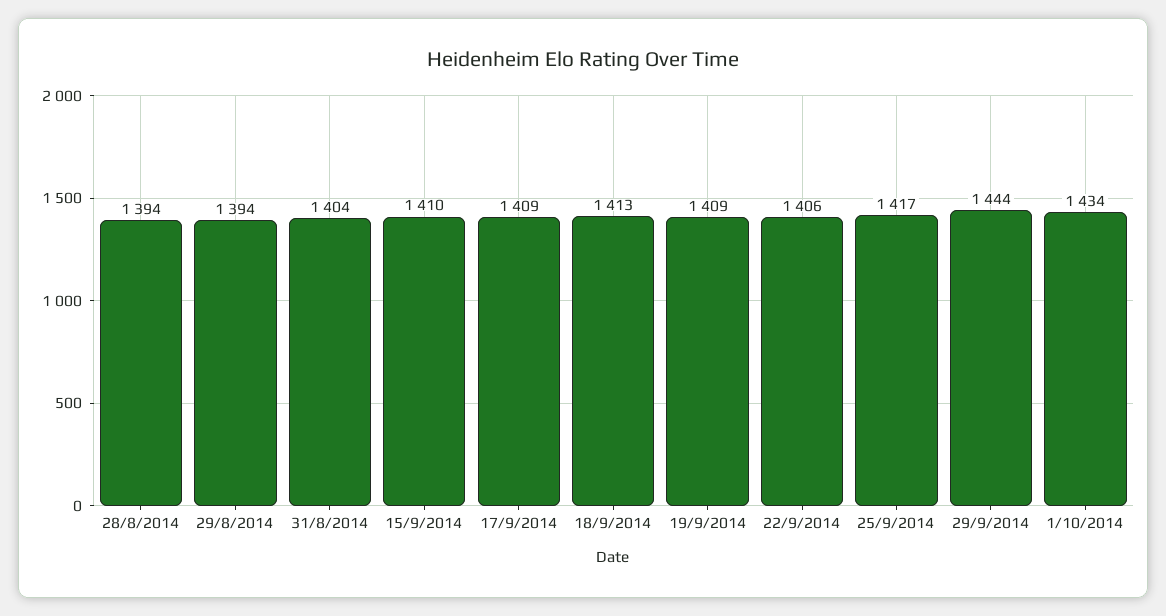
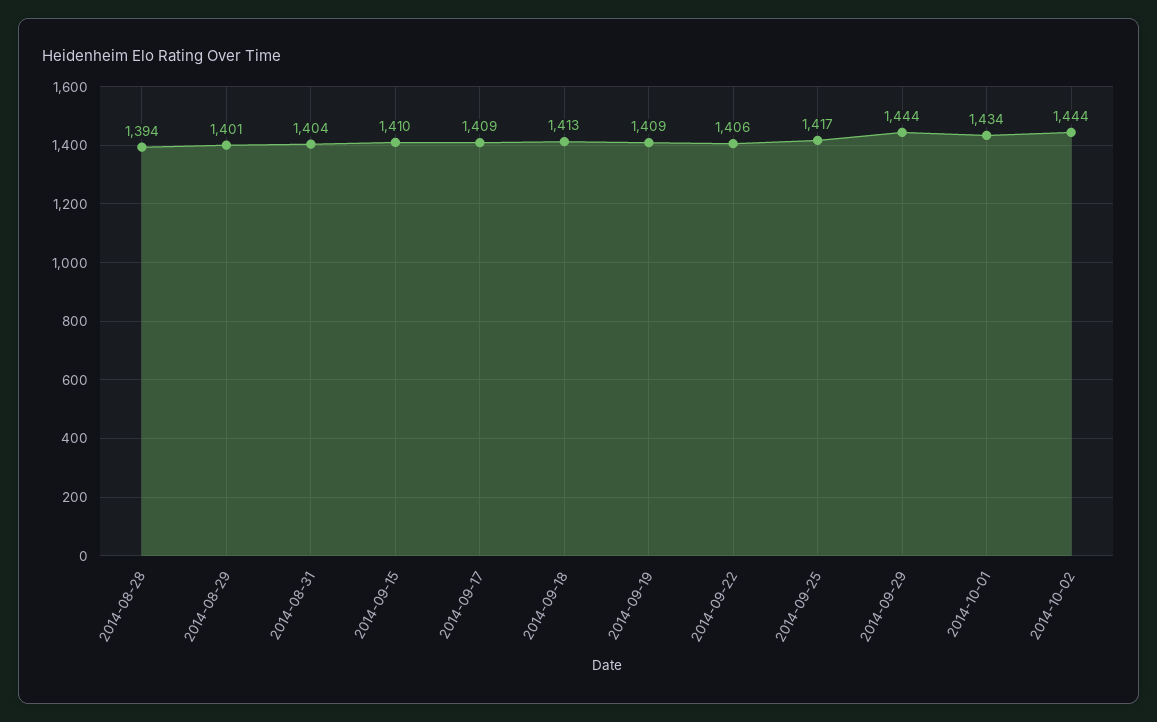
29/8/2014: 1394 -> 1401
2014-10-02: none -> 1444

